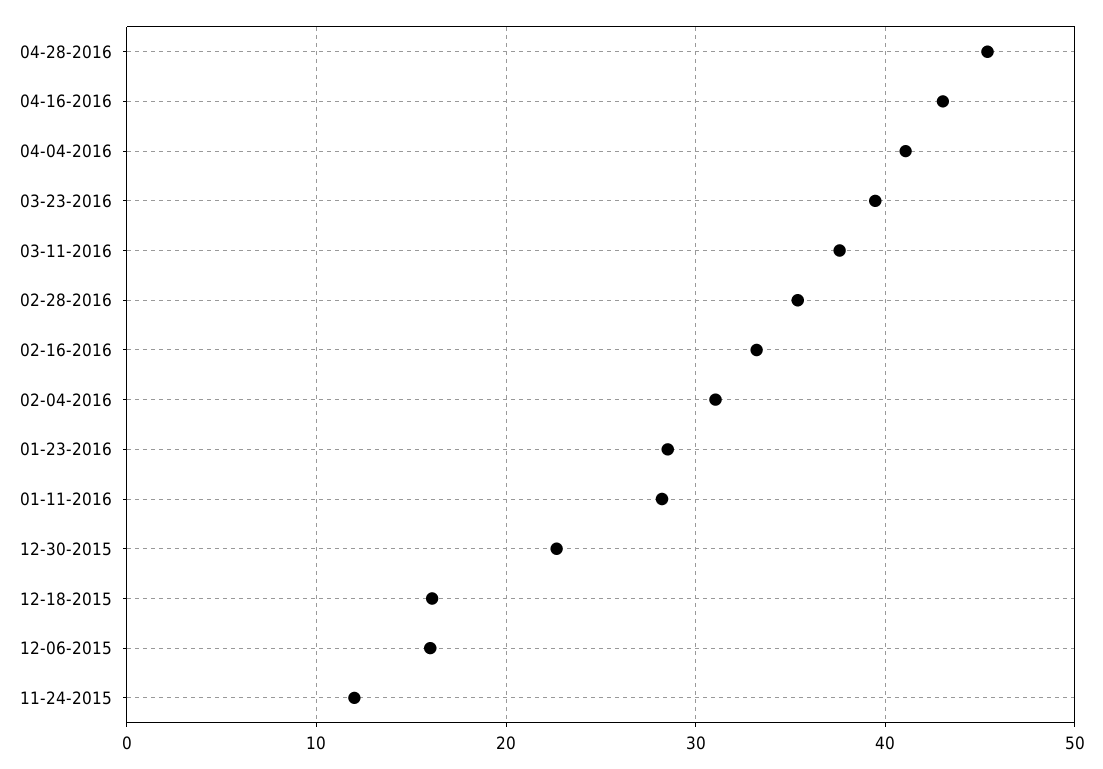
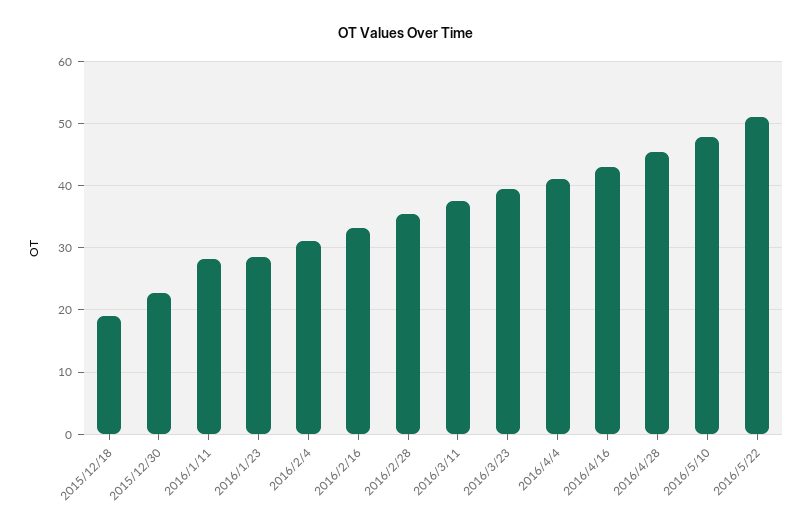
12-18-2015: 16 -> 19
12-06-2015: 16 -> none
11-24-2015: 12 -> none
2016/5/10: none -> 48
2016/5/22: none -> 51

